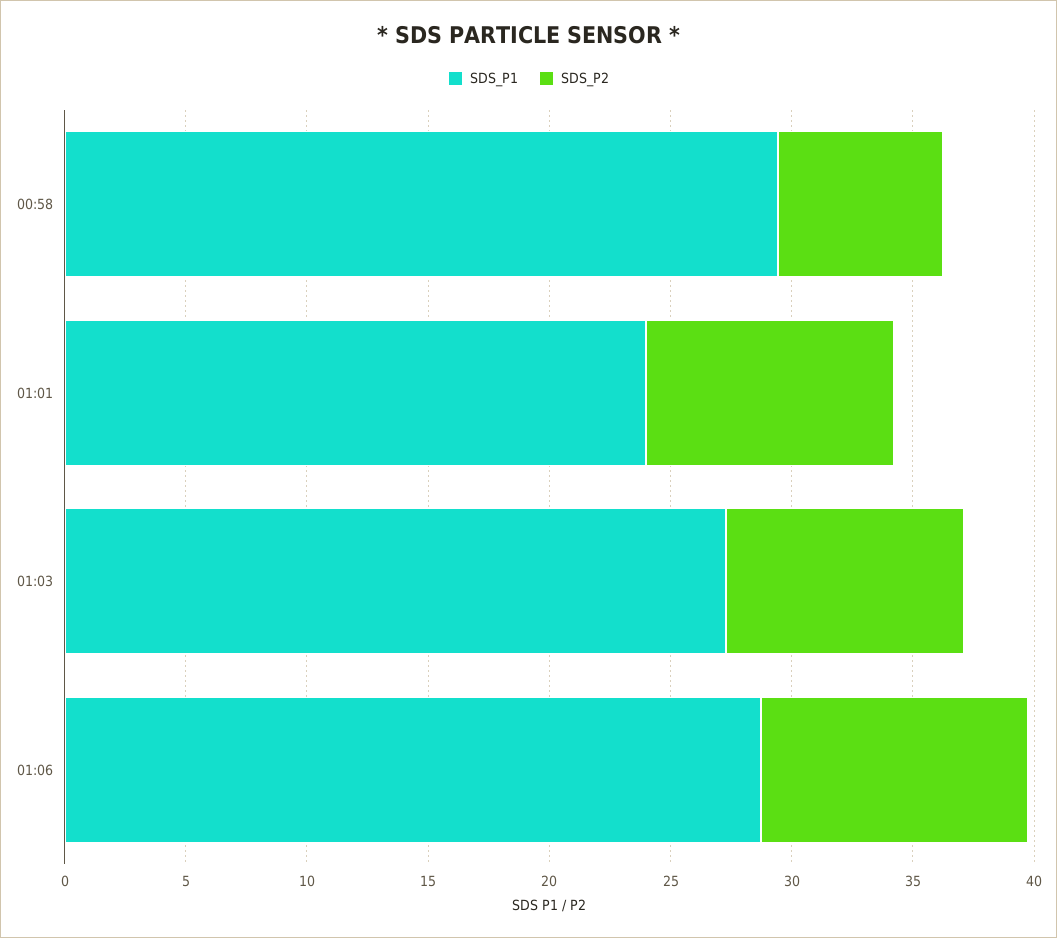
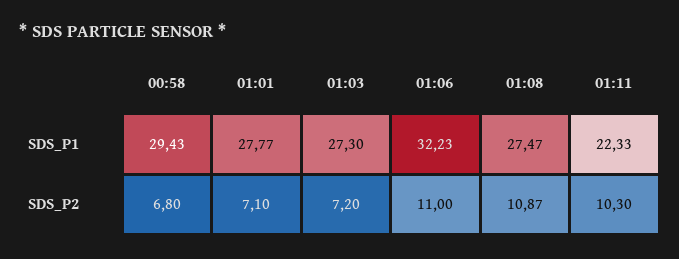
SDS_P1, 01:01: 24 -> 27.77
SDS_P2, 01:01: 10 -> 7.1
SDS_P2, 01:03: 10 -> 7.2
SDS_P1, 01:06: 29 -> 32.23
SDS_P1, 01:08: none -> 27.47
SDS_P1, 01:11: none -> 22.33
SDS_P2, 01:08: none -> 10.87
SDS_P2, 01:11: none -> 10.3

